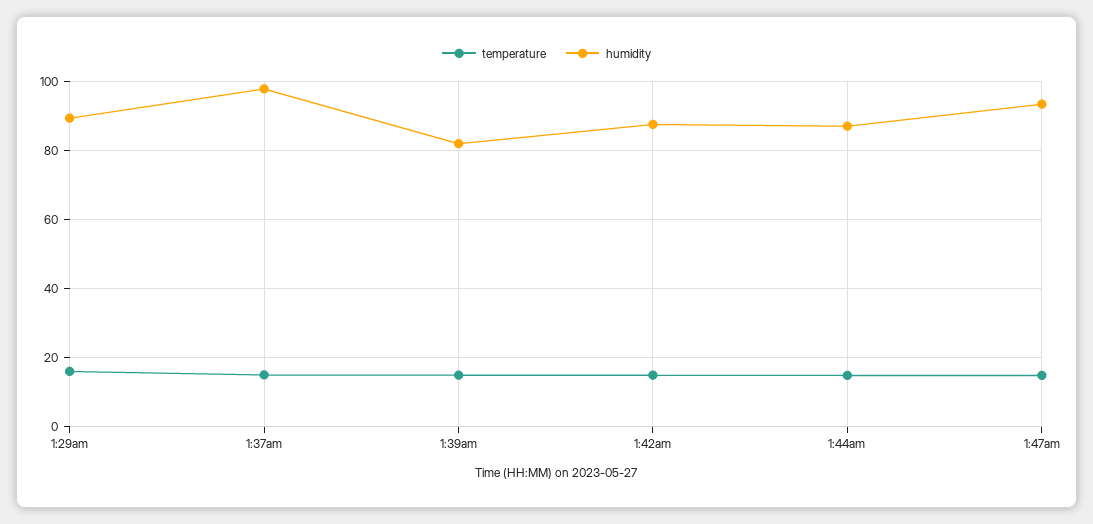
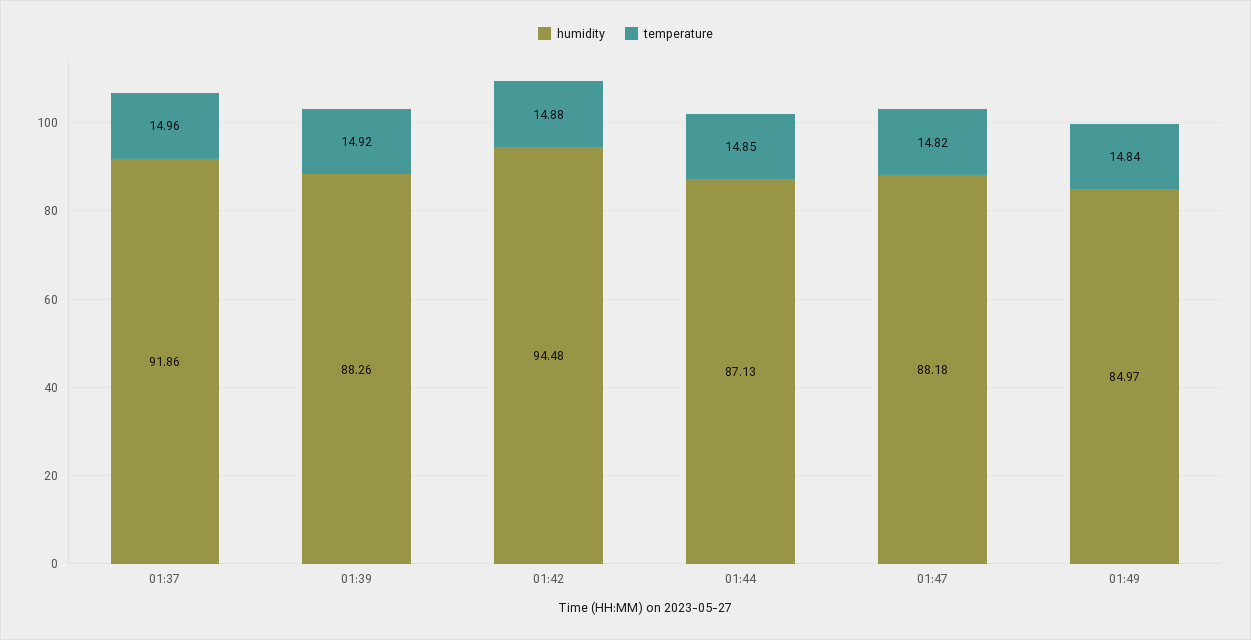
temperature, 1:29am: 16 -> none
humidity, 1:29am: 90 -> none
humidity, 1:37am: 98 -> 91.86
humidity, 1:39am: 82 -> 88.26
humidity, 1:42am: 88 -> 94.48
humidity, 1:47am: 94 -> 88.18
humidity, 01:49: none -> 84.97
temperature, 01:49: none -> 14.84

